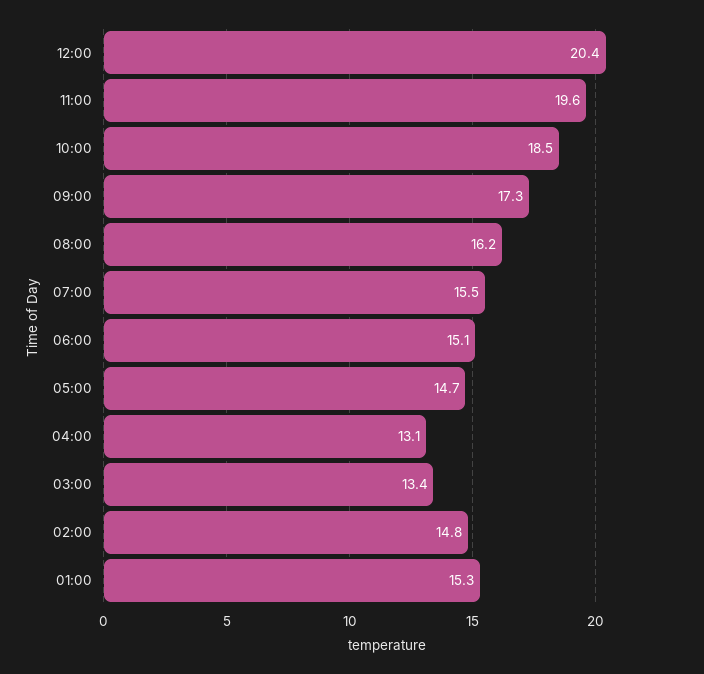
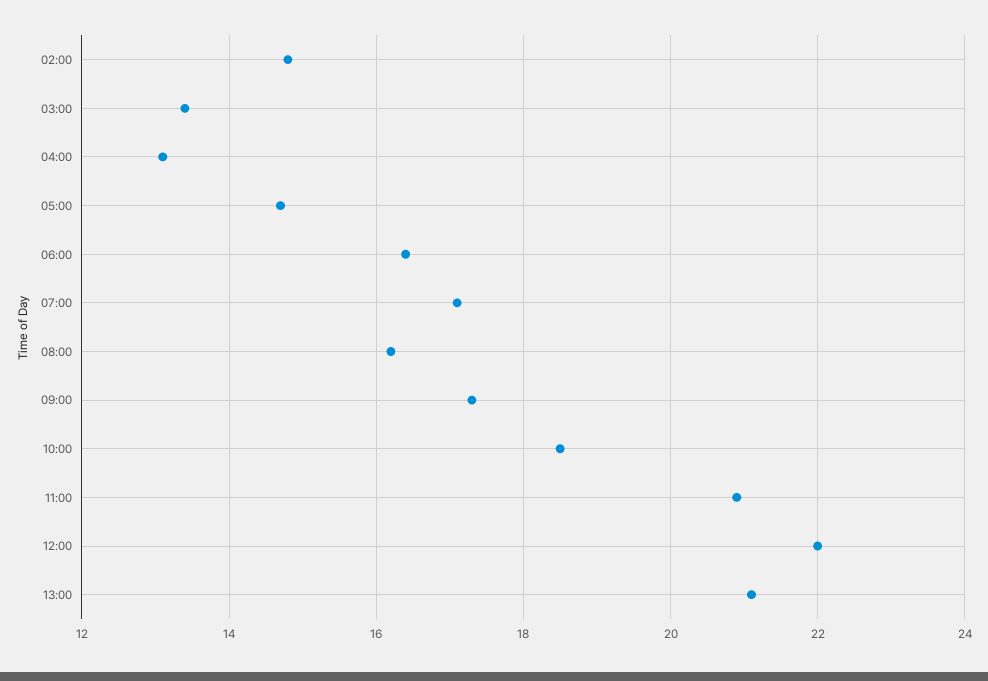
12:00: 20.4 -> 22
11:00: 19.6 -> 21
07:00: 15.5 -> 17
06:00: 15.1 -> 16.5
01:00: 15.3 -> none
13:00: none -> 21

